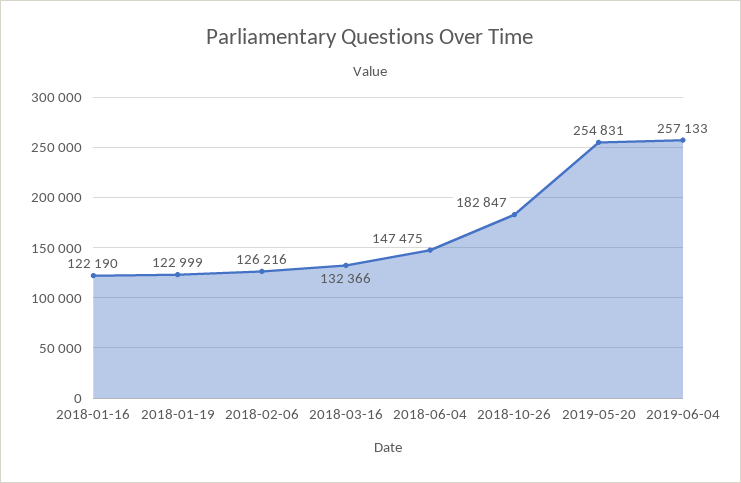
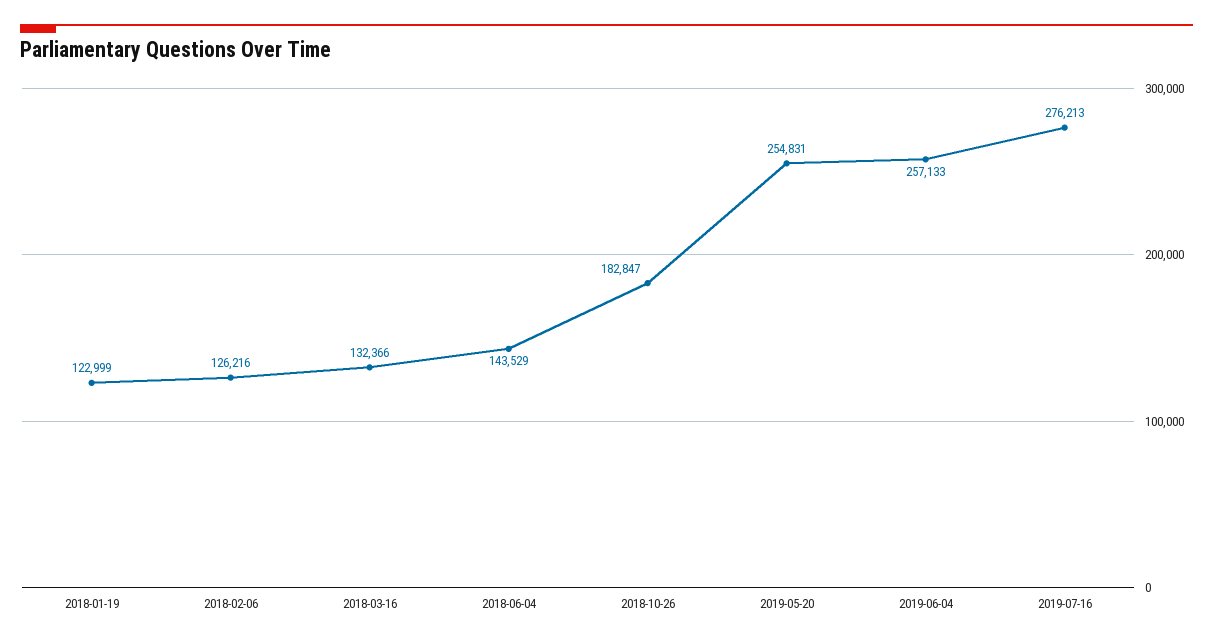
2018-01-16: 122190 -> none
2018-06-04: 147475 -> 143529
2019-07-16: none -> 276213

